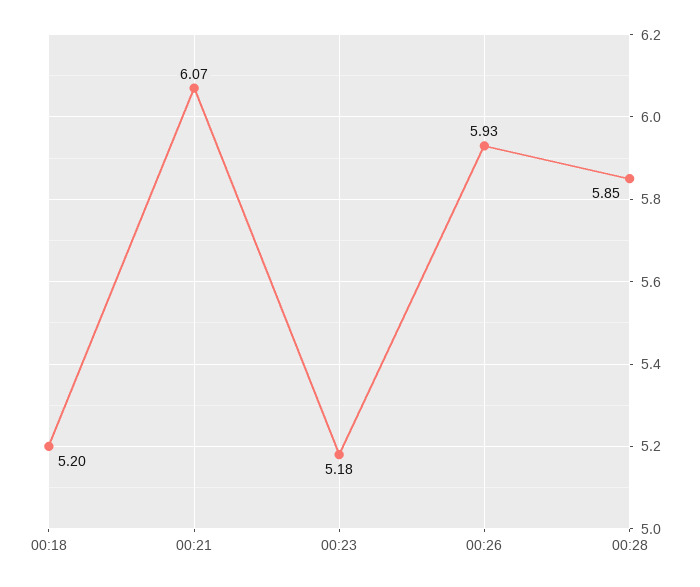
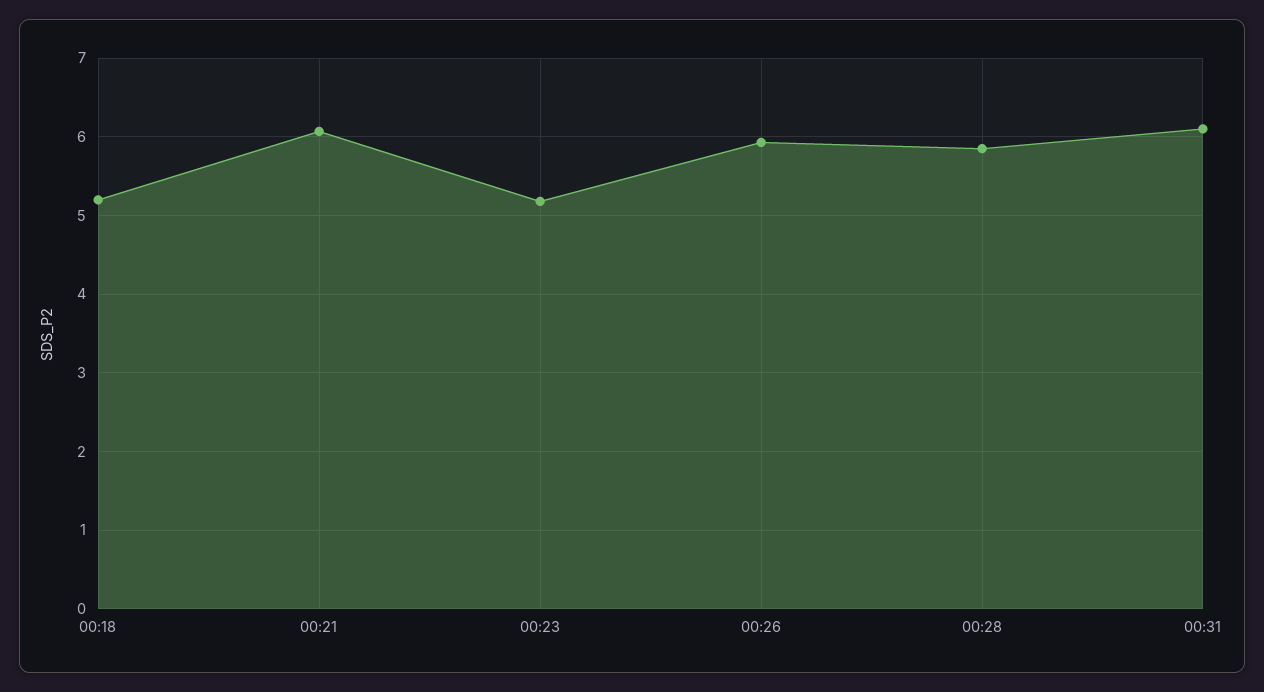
00:31: none -> 6.1

